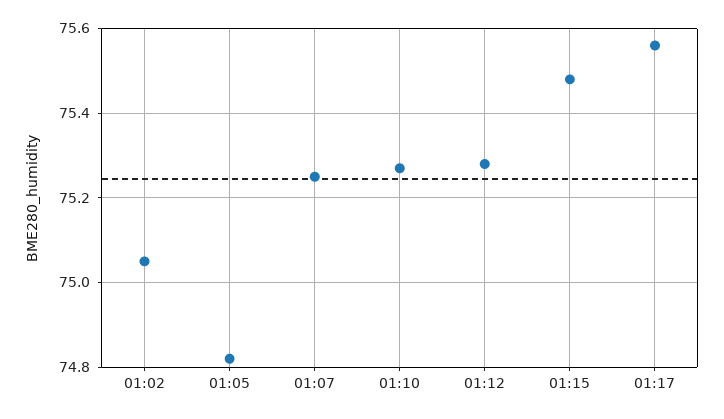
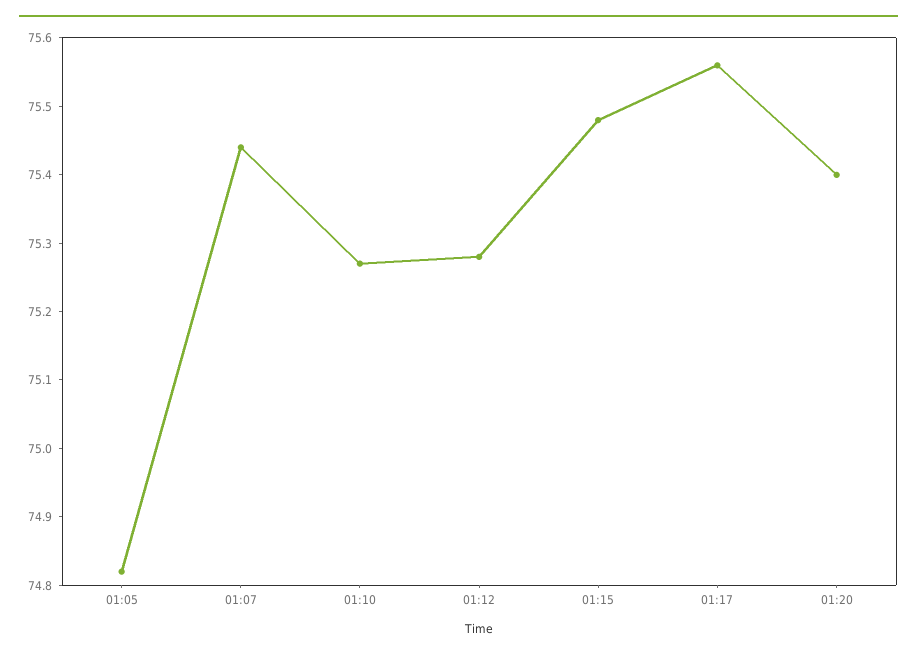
01:02: 75.05 -> none
01:07: 75.25 -> 75.45
01:20: none -> 75.4

